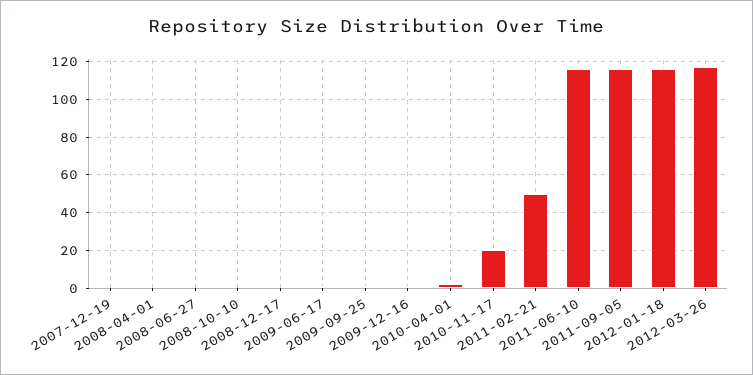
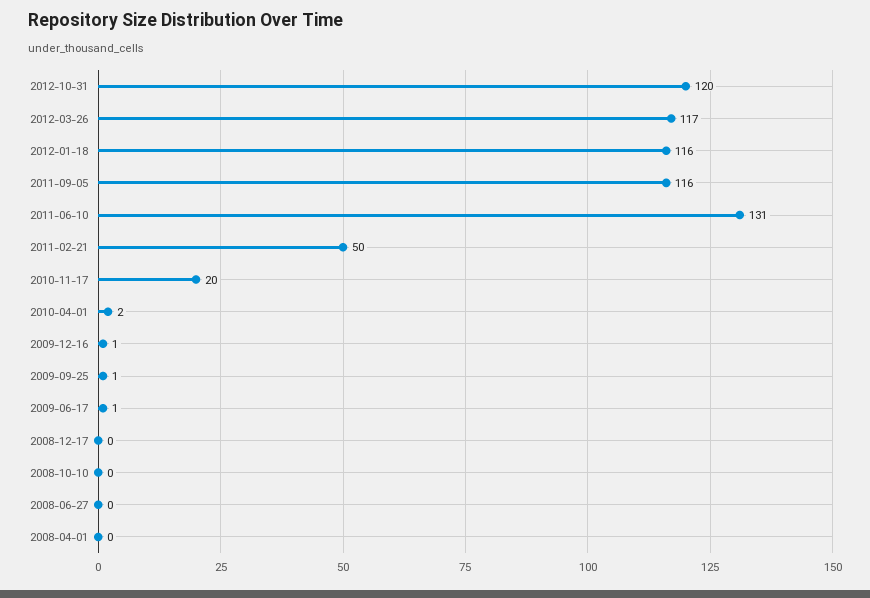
2007-12-19: 0 -> none
2011-06-10: 115 -> 131
2012-10-31: none -> 120

